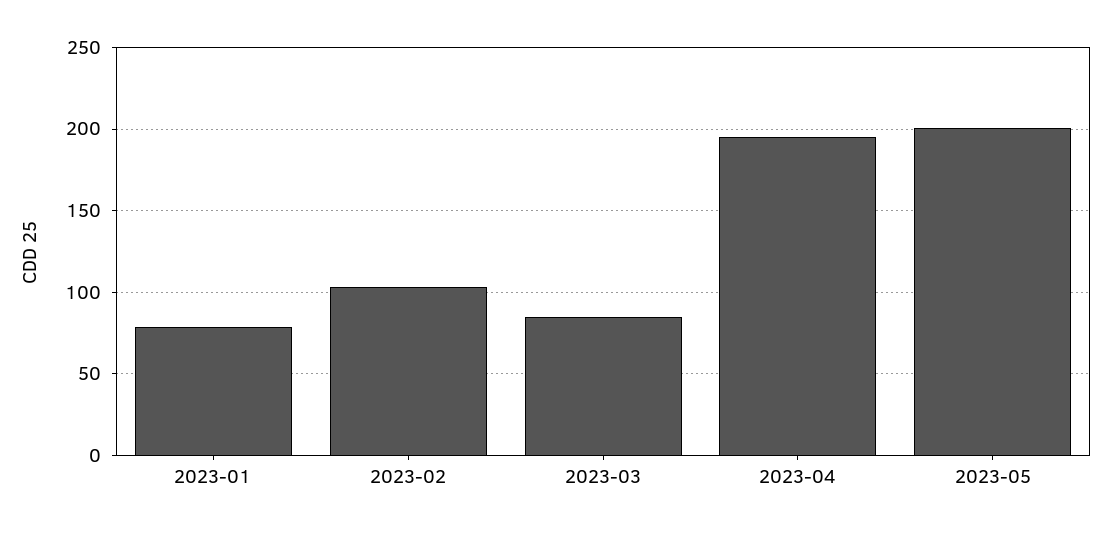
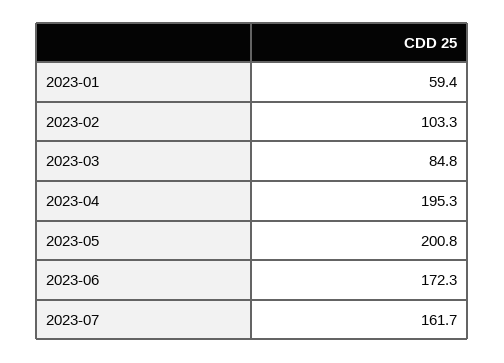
2023-01: 80 -> 59.4
2023-06: none -> 172.3
2023-07: none -> 161.7

